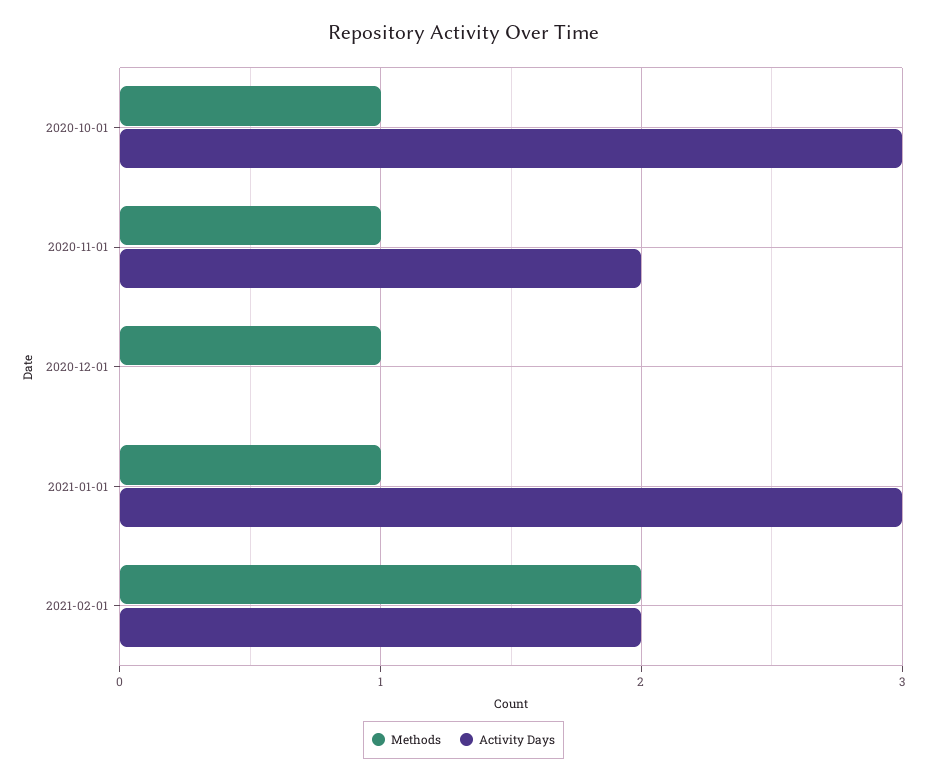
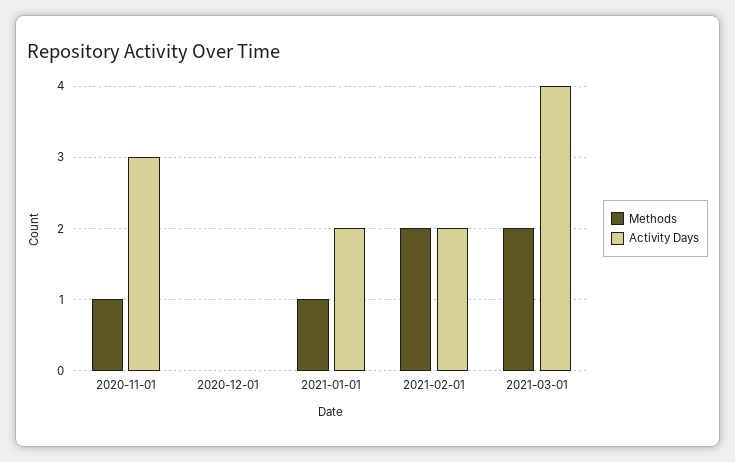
Methods, 2020-10-01: 1 -> none
Activity Days, 2020-10-01: 3 -> none
Activity Days, 2020-11-01: 2 -> 3
Methods, 2020-12-01: 1 -> 0
Activity Days, 2021-01-01: 3 -> 2
Methods, 2021-03-01: none -> 2
Activity Days, 2021-03-01: none -> 4

